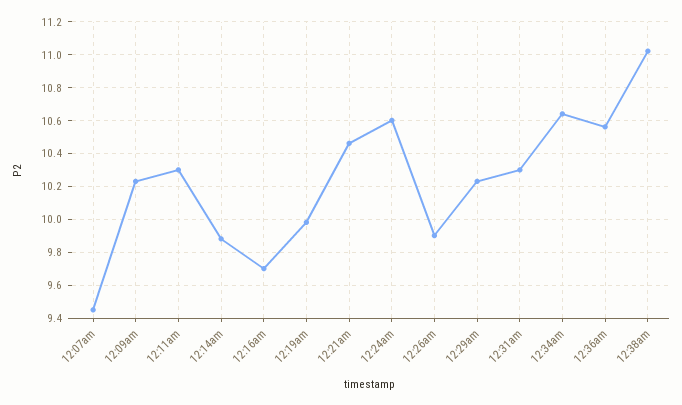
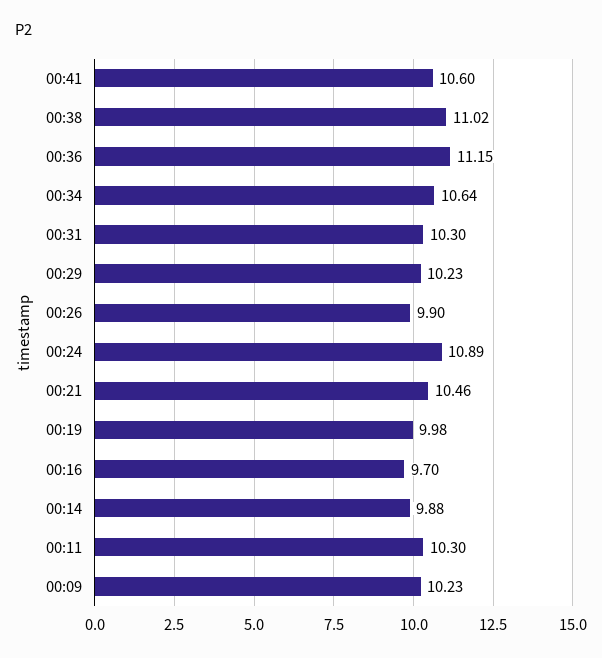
12:07am: 9.45 -> none
12:24am: 10.6 -> 10.89
12:36am: 10.55 -> 11.15
00:41: none -> 10.6

